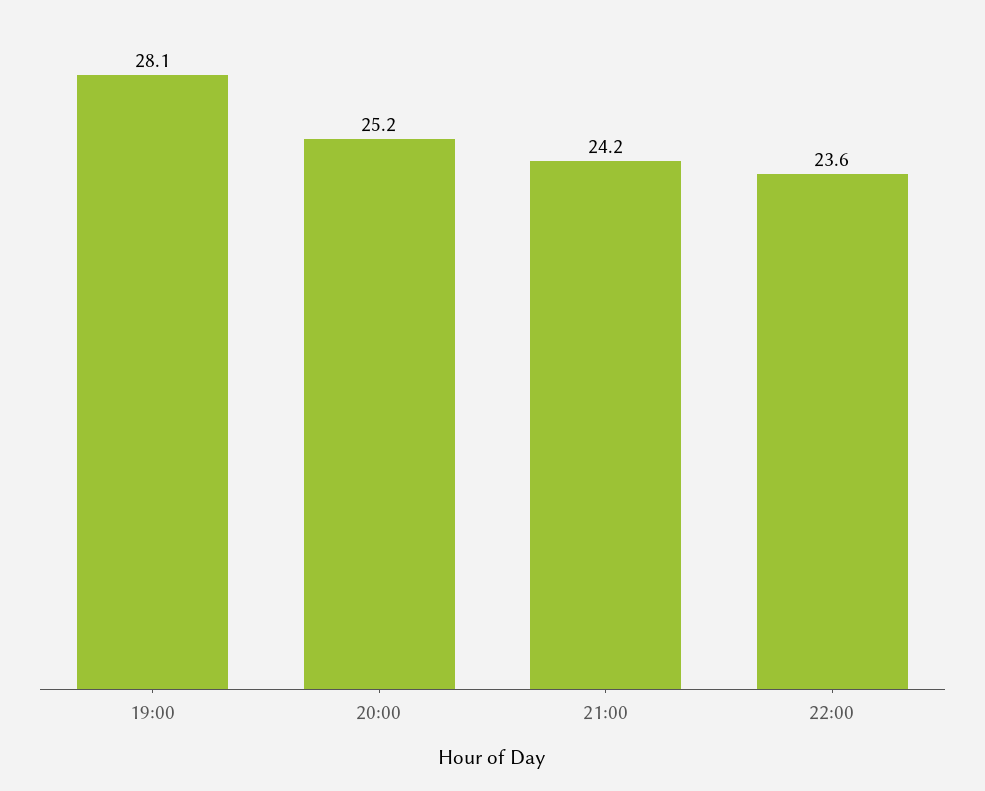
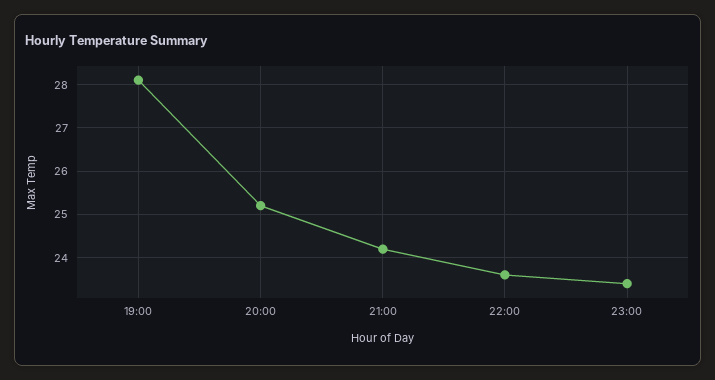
23:00: none -> 23.5

